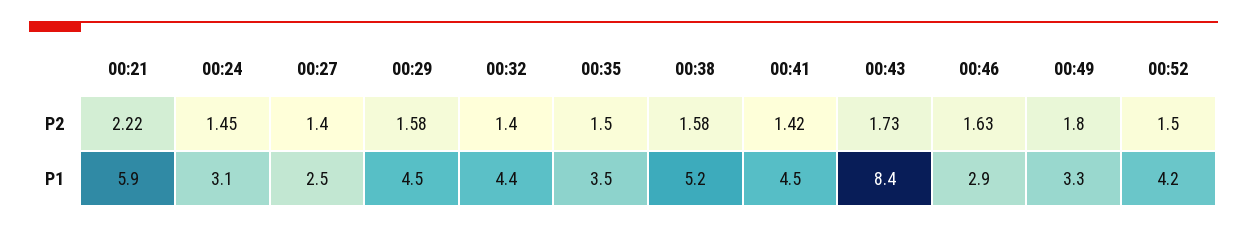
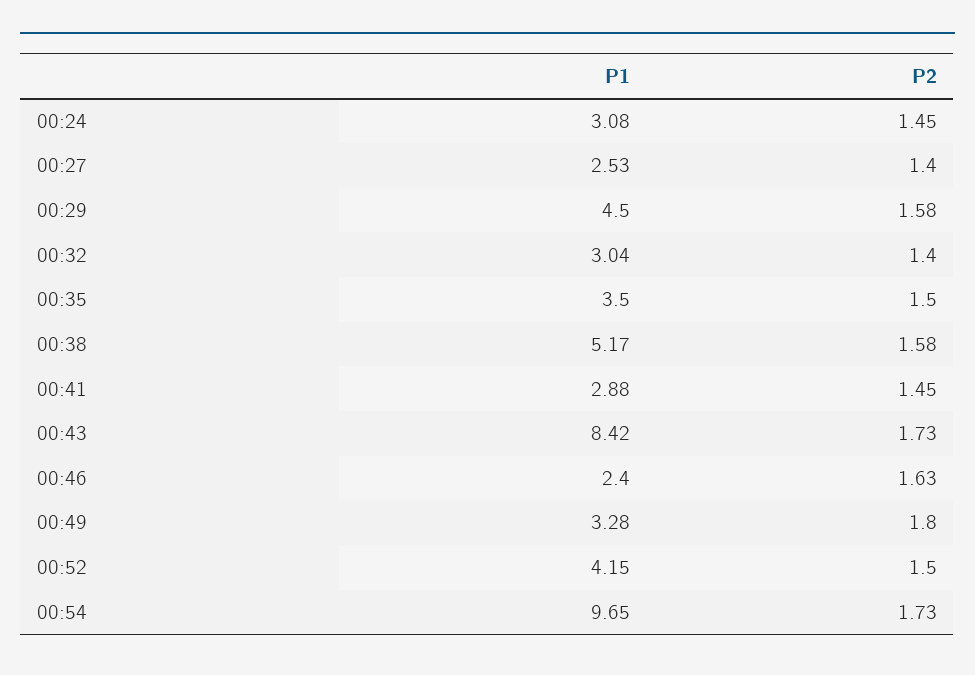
00:21, P2: 2.22 -> none
00:41, P2: 1.42 -> 1.45
00:21, P1: 5.9 -> none
00:32, P1: 4.4 -> 3.04
00:41, P1: 4.5 -> 2.88
00:46, P1: 2.9 -> 2.4
00:54, P1: none -> 9.65
00:54, P2: none -> 1.73

